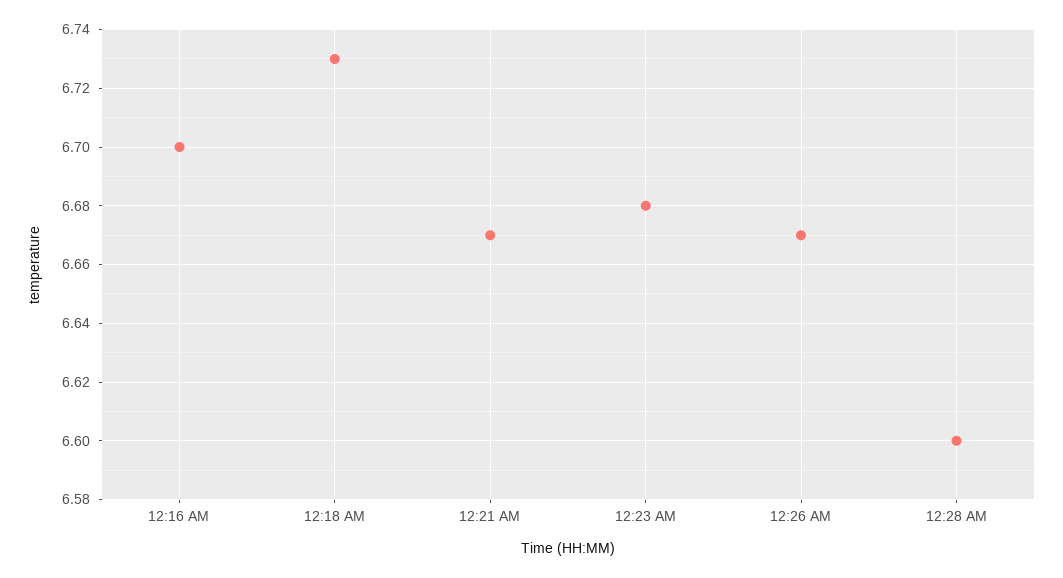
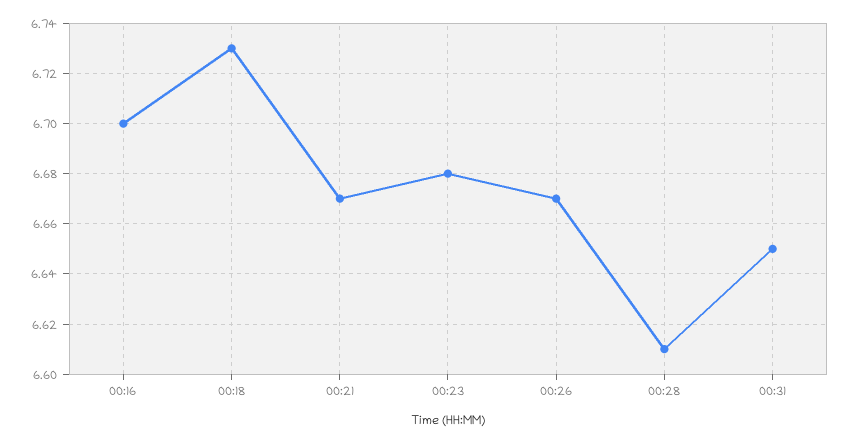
12:28 AM: 6.6 -> 6.61
00:31: none -> 6.65

